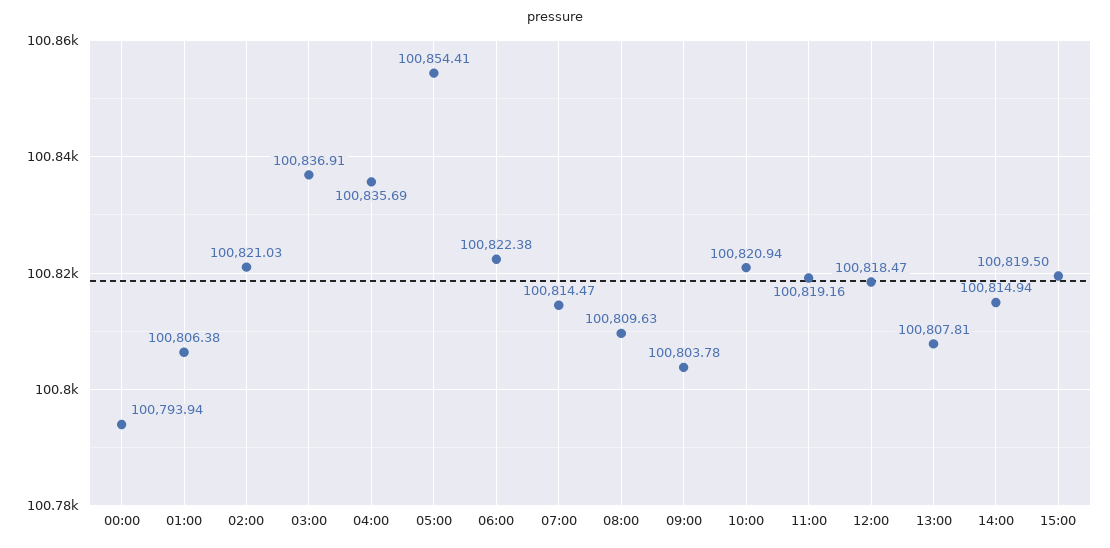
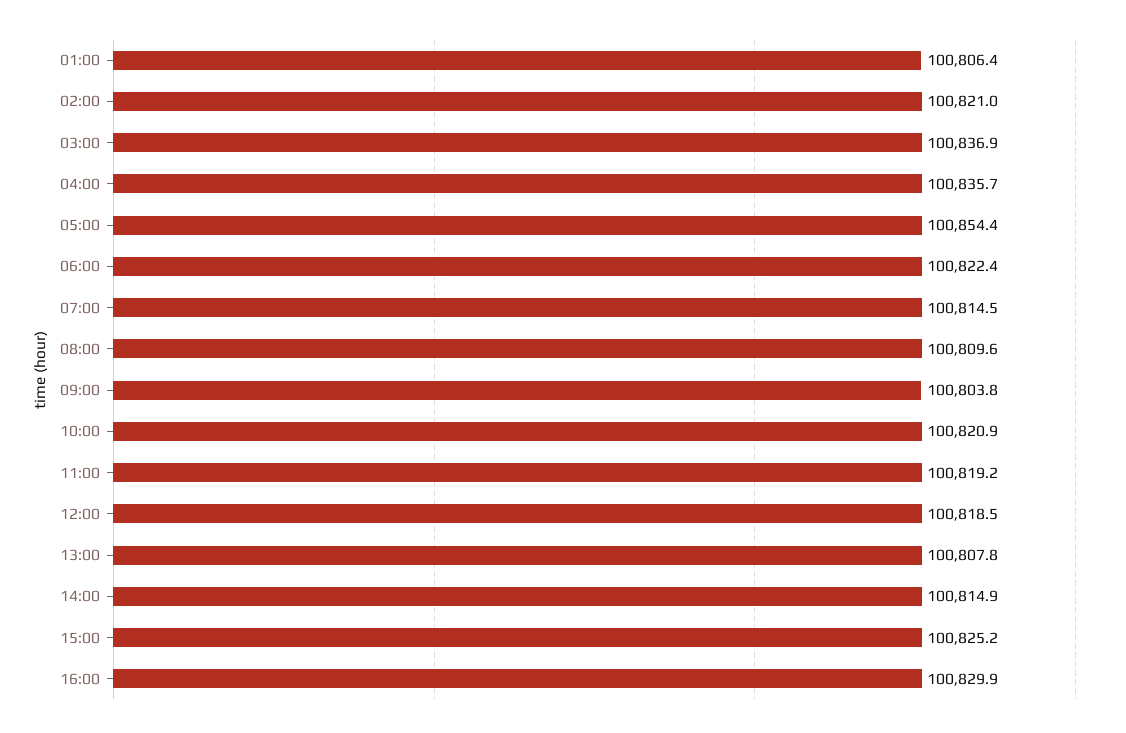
00:00: 100793.94 -> none
15:00: 100819.5 -> 100825.2
16:00: none -> 100829.9

